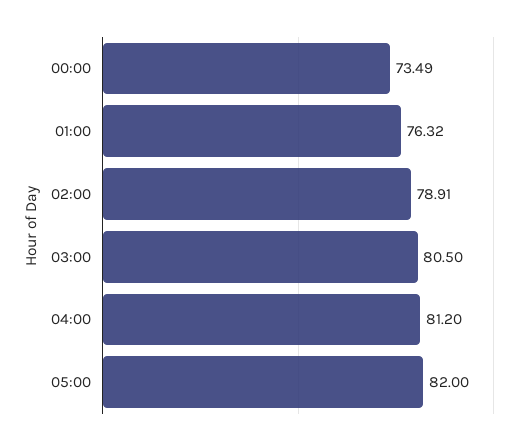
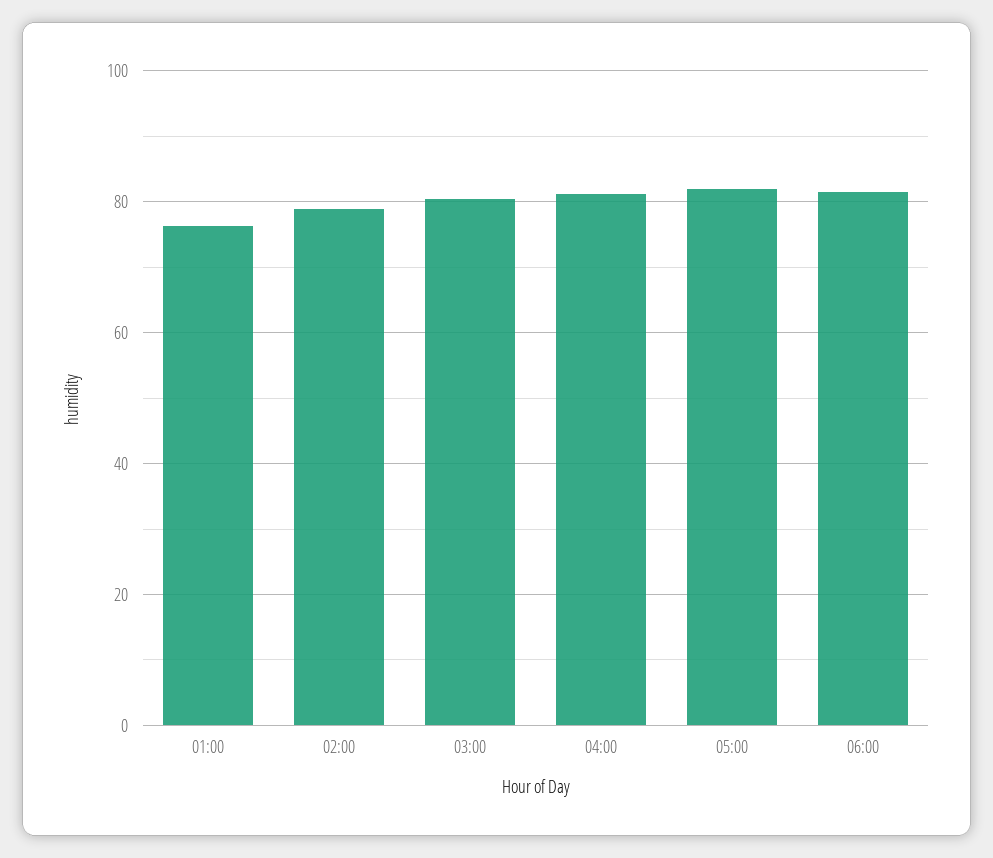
00:00: 73.49 -> none
06:00: none -> 82

